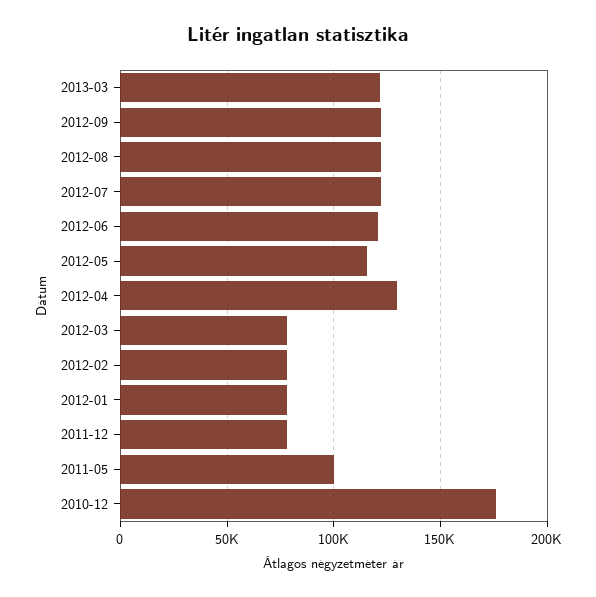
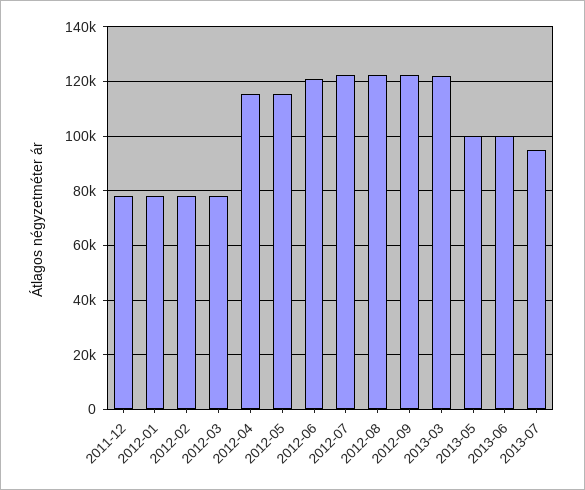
2012-04: 130000 -> 115000
2011-05: 100000 -> none
2010-12: 175000 -> none
2013-05: none -> 100000
2013-06: none -> 100000
2013-07: none -> 95000

